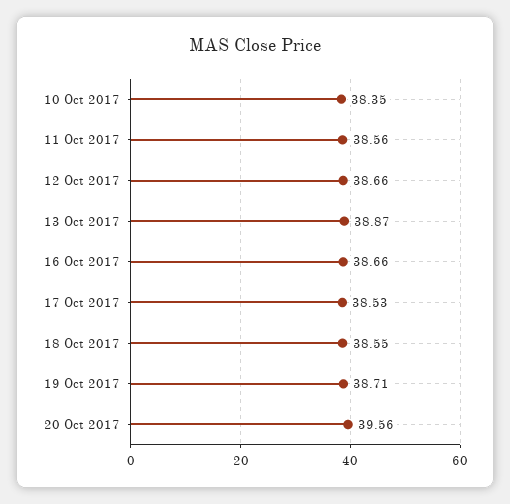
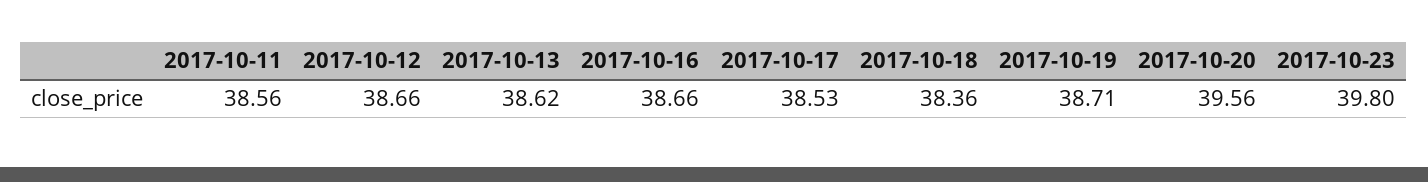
10 Oct 2017: 38.35 -> none
13 Oct 2017: 38.87 -> 38.62
18 Oct 2017: 38.55 -> 38.36
2017-10-23: none -> 39.8

